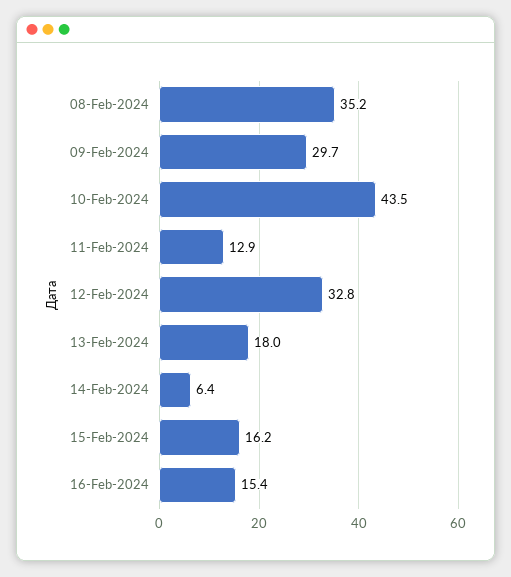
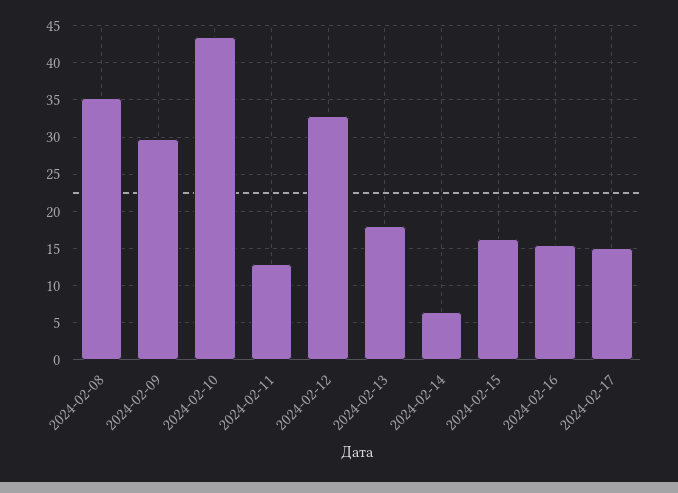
2024-02-17: none -> 15

